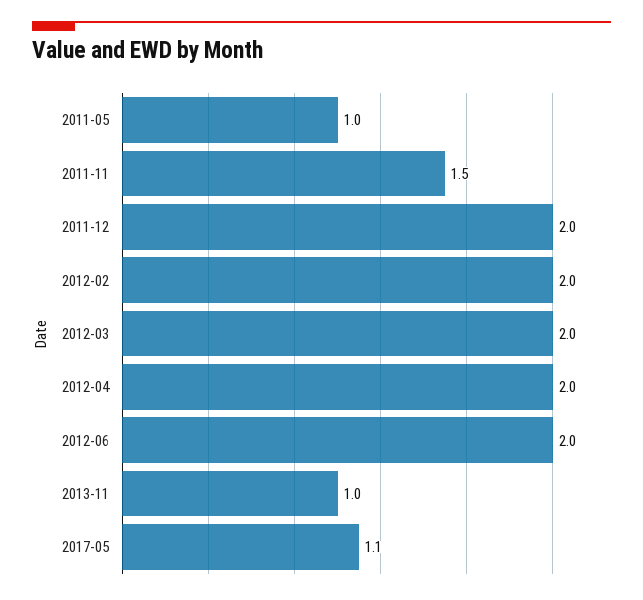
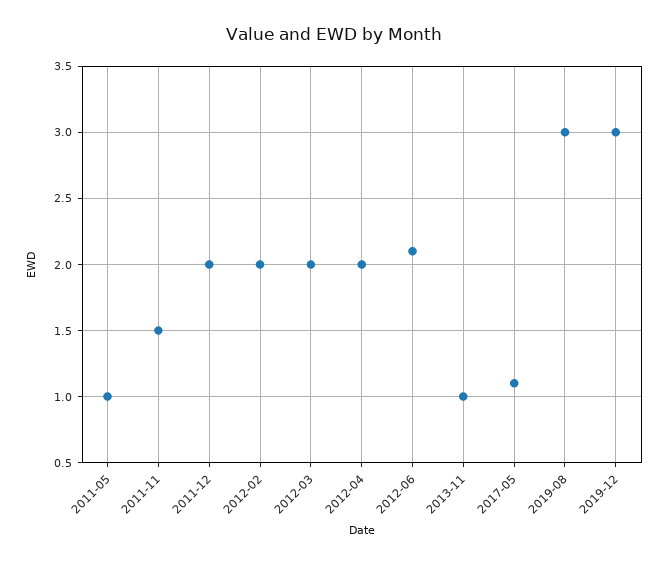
2012-06: 2 -> 2.1
2019-08: none -> 3
2019-12: none -> 3

